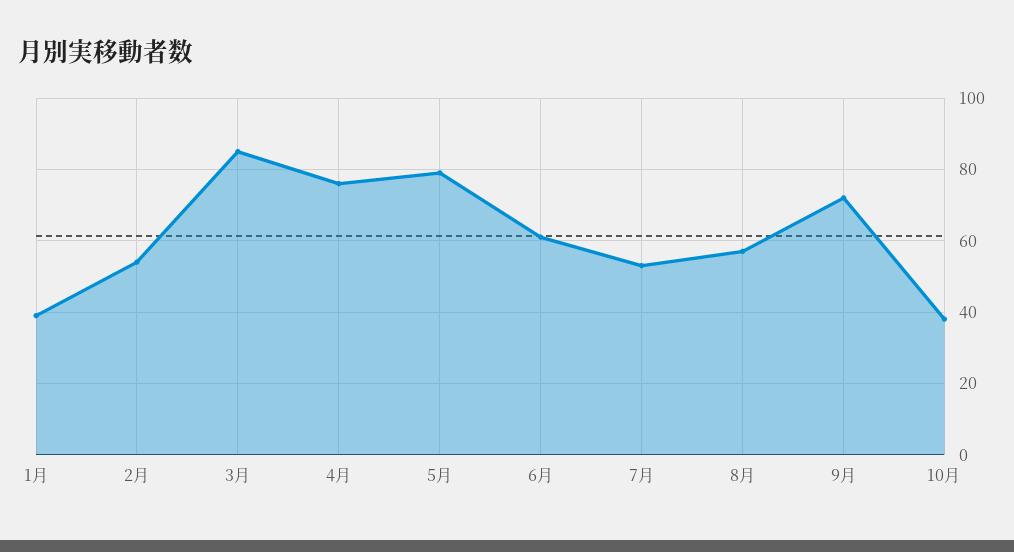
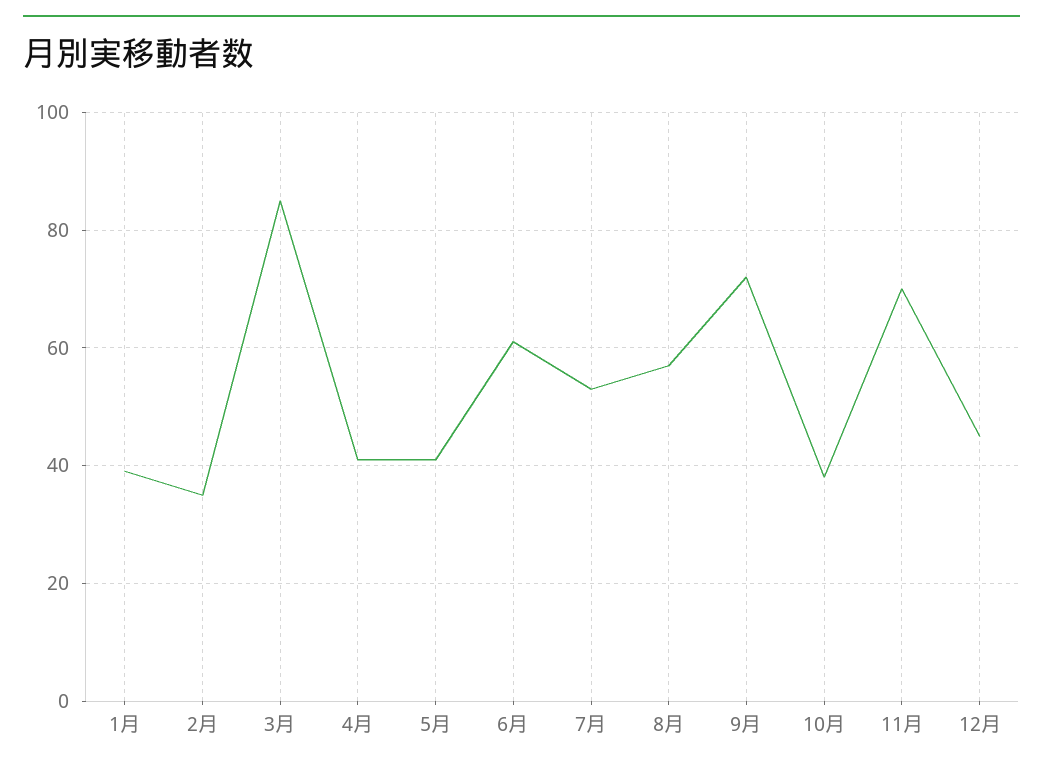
2月: 55 -> 35
4月: 75 -> 40
5月: 80 -> 40
11月: none -> 70
12月: none -> 45

